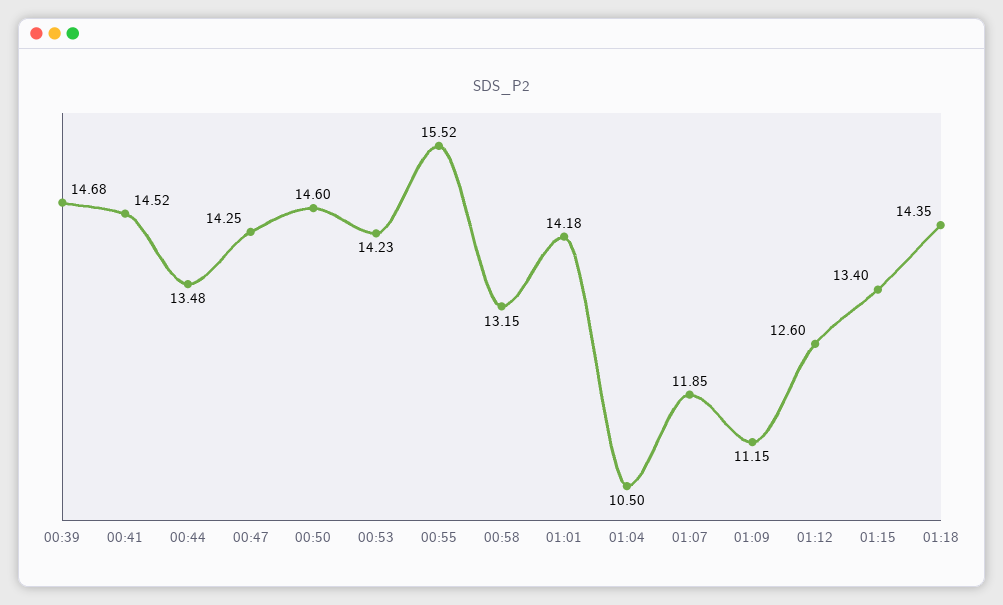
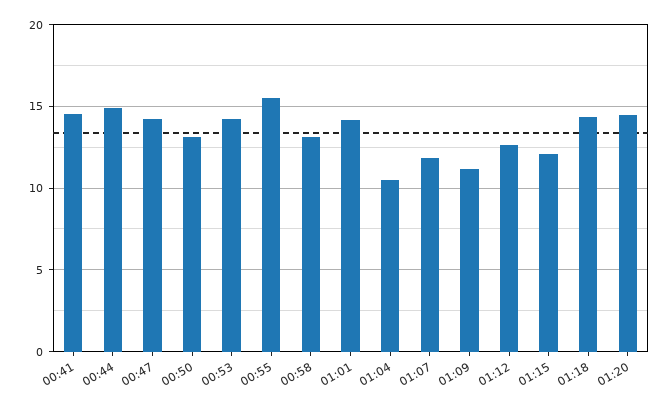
00:39: 14.68 -> none
00:44: 13.48 -> 15
00:50: 14.6 -> 13
01:15: 13.4 -> 12
01:20: none -> 14.5

